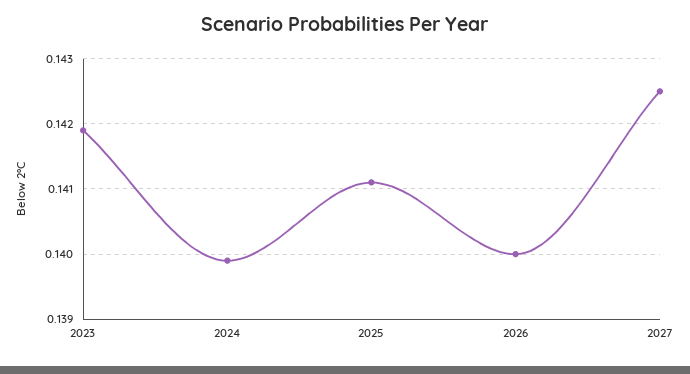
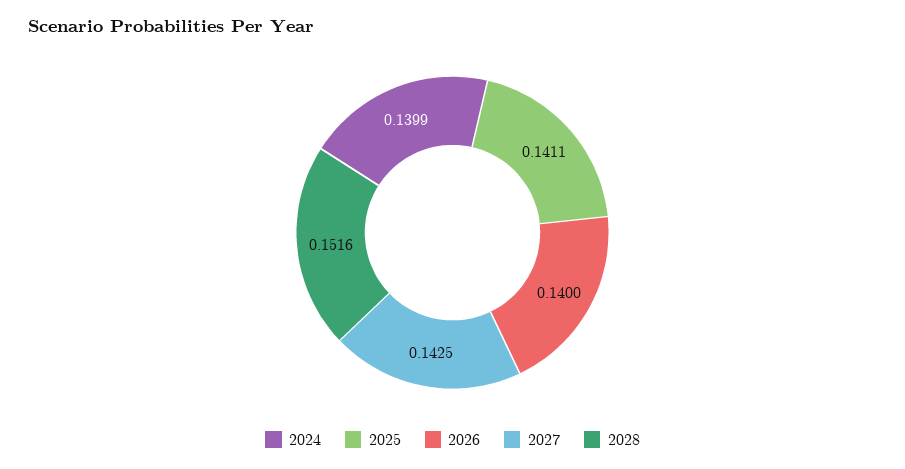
2023: 0.1419 -> none
2028: none -> 0.1516

